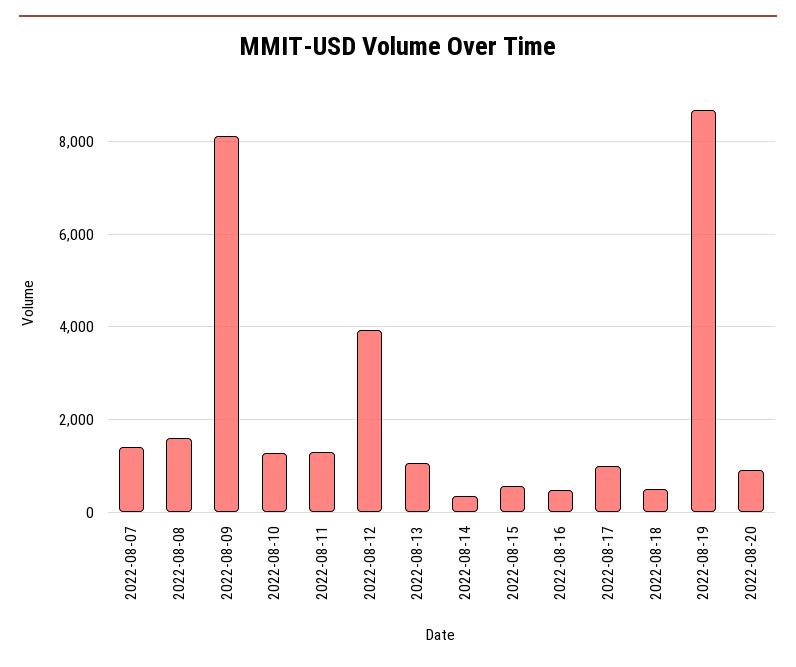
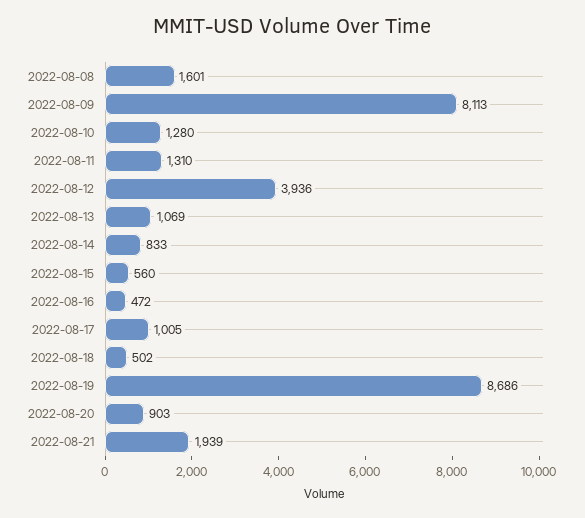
2022-08-07: 1400 -> none
2022-08-14: 400 -> 833
2022-08-21: none -> 1939

